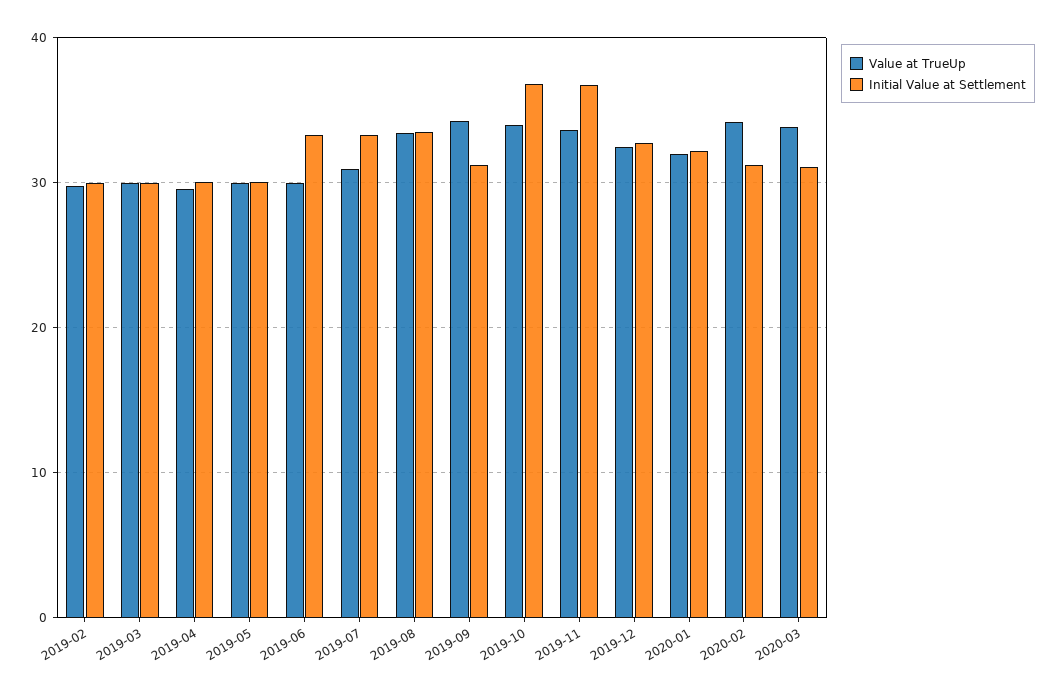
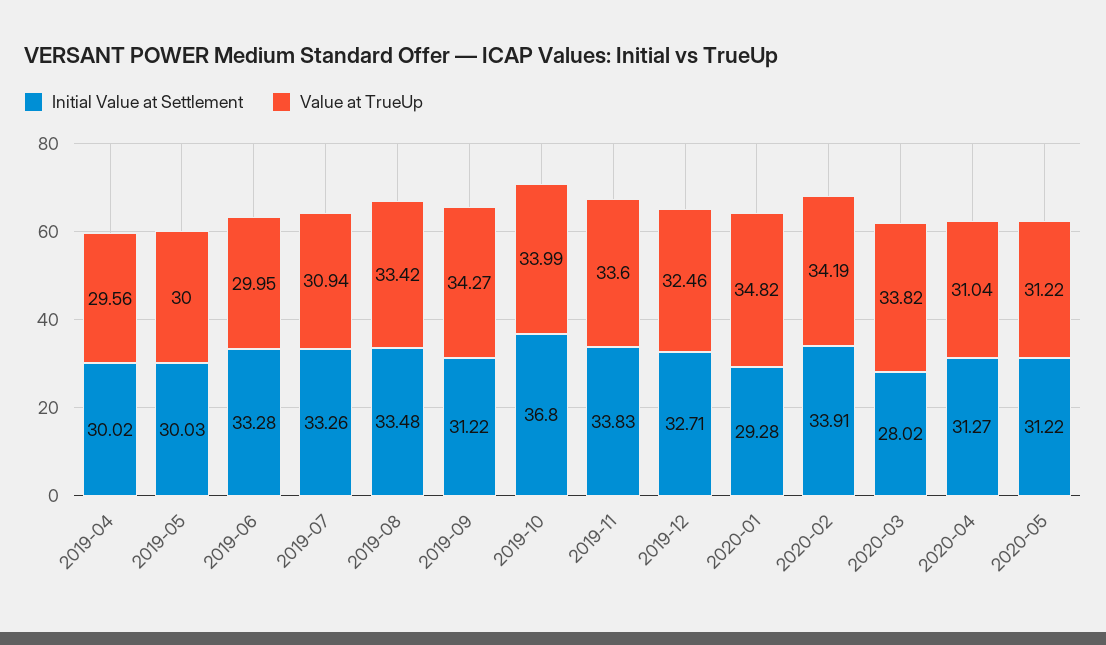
Value at TrueUp, 2019-02: 30 -> none
Initial Value at Settlement, 2019-02: 30 -> none
Value at TrueUp, 2019-03: 30 -> none
Initial Value at Settlement, 2019-03: 30 -> none
Initial Value at Settlement, 2019-11: 37 -> 33.83
Value at TrueUp, 2020-01: 32 -> 34.82
Initial Value at Settlement, 2020-01: 32 -> 29.28
Initial Value at Settlement, 2020-02: 31 -> 33.91
Initial Value at Settlement, 2020-03: 31 -> 28.02
Initial Value at Settlement, 2020-04: none -> 31.27
Value at TrueUp, 2020-04: none -> 31.04
Initial Value at Settlement, 2020-05: none -> 31.22
Value at TrueUp, 2020-05: none -> 31.22

